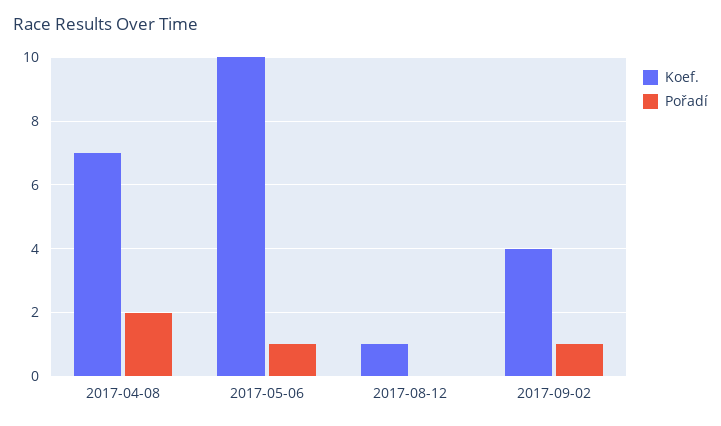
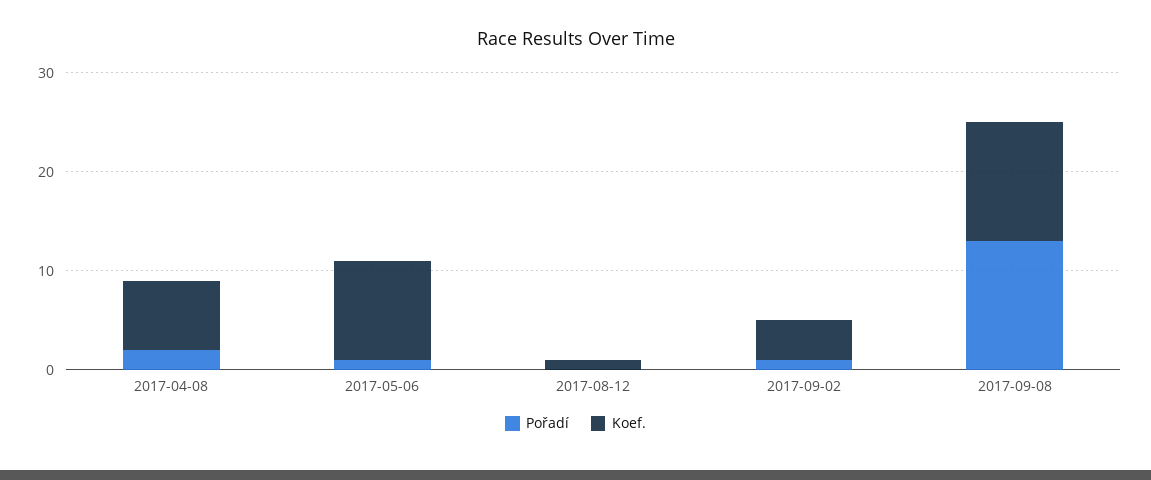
Pořadí, 2017-09-08: none -> 13
Koef., 2017-09-08: none -> 12

